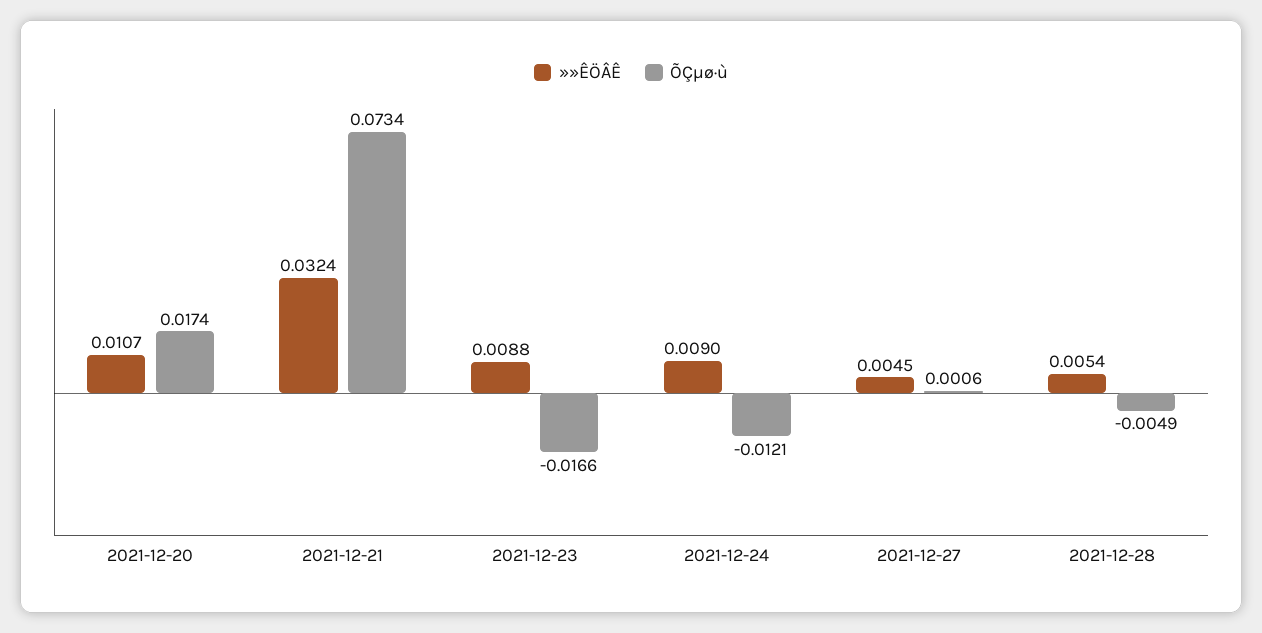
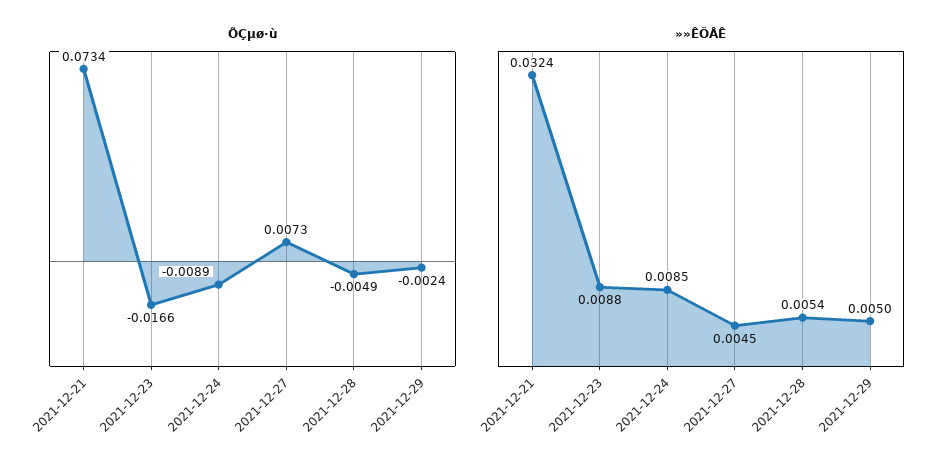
»»ÊÖÂÊ, 2021-12-20: 0.0107 -> none
ÕÇµø·ù, 2021-12-20: 0.0174 -> none
»»ÊÖÂÊ, 2021-12-24: 0.009 -> 0.0085
ÕÇµø·ù, 2021-12-24: -0.0121 -> -0.0089
ÕÇµø·ù, 2021-12-27: 0.0006 -> 0.0073
ÕÇµø·ù, 2021-12-29: none -> -0.0024
»»ÊÖÂÊ, 2021-12-29: none -> 0.005

